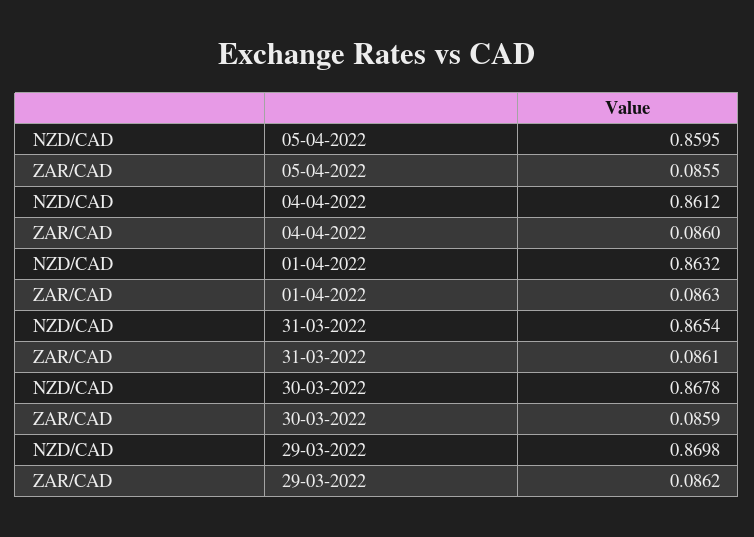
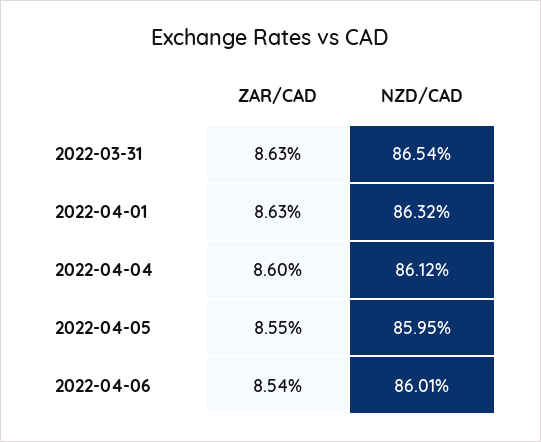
ZAR/CAD, 31-03-2022: 0.0861 -> 0.0863
NZD/CAD, 30-03-2022: 0.8678 -> none
ZAR/CAD, 30-03-2022: 0.0859 -> none
NZD/CAD, 29-03-2022: 0.8698 -> none
ZAR/CAD, 29-03-2022: 0.0862 -> none
ZAR/CAD, 2022-04-06: none -> 0.0854
NZD/CAD, 2022-04-06: none -> 0.8601

